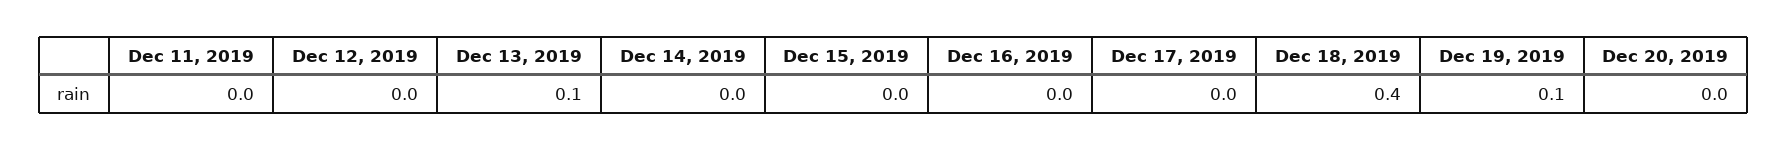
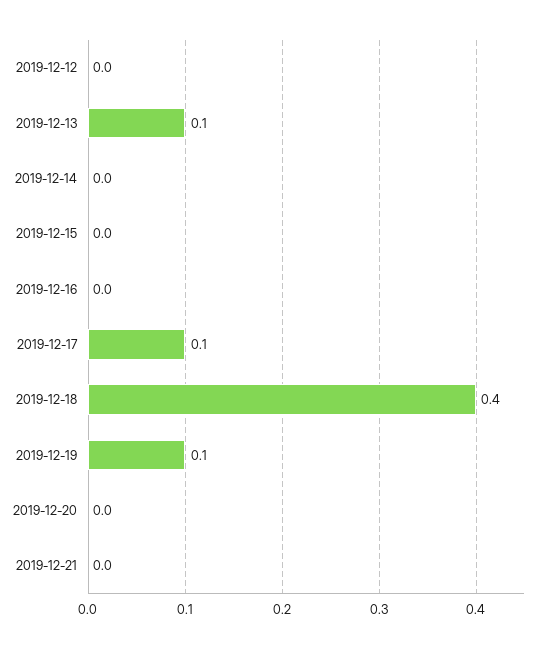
Dec 11, 2019: 0 -> none
Dec 17, 2019: 0 -> 0.1
2019-12-21: none -> 0

